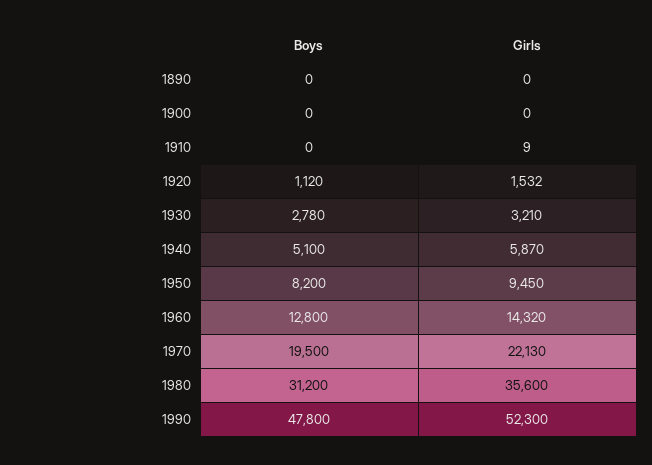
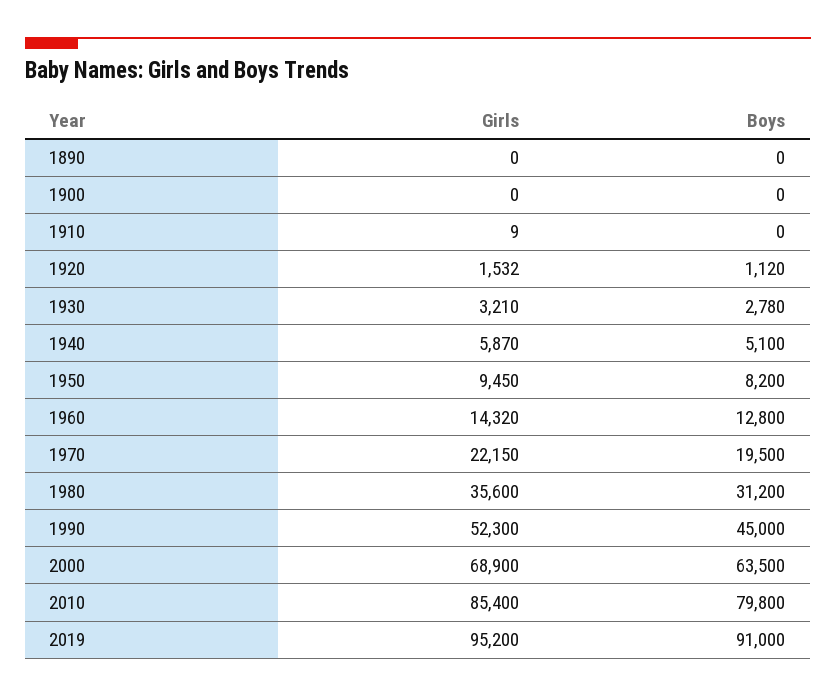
Girls, 1970: 22130 -> 22150
Boys, 1990: 47800 -> 45000
Girls, 2000: none -> 68900
Boys, 2000: none -> 63500
Girls, 2010: none -> 85400
Boys, 2010: none -> 79800
Girls, 2019: none -> 95200
Boys, 2019: none -> 91000

